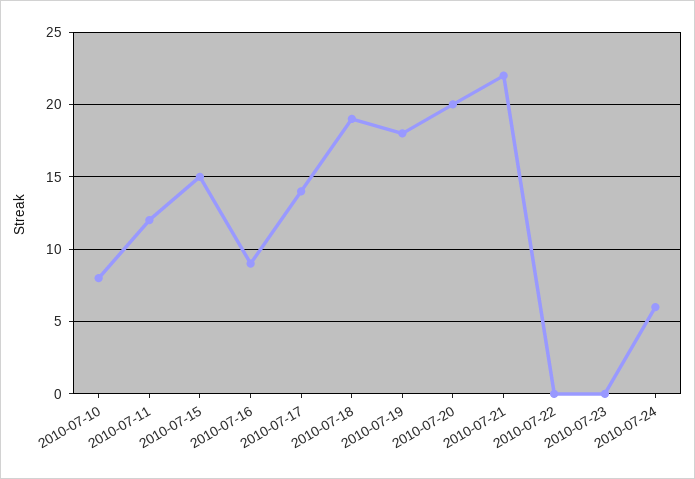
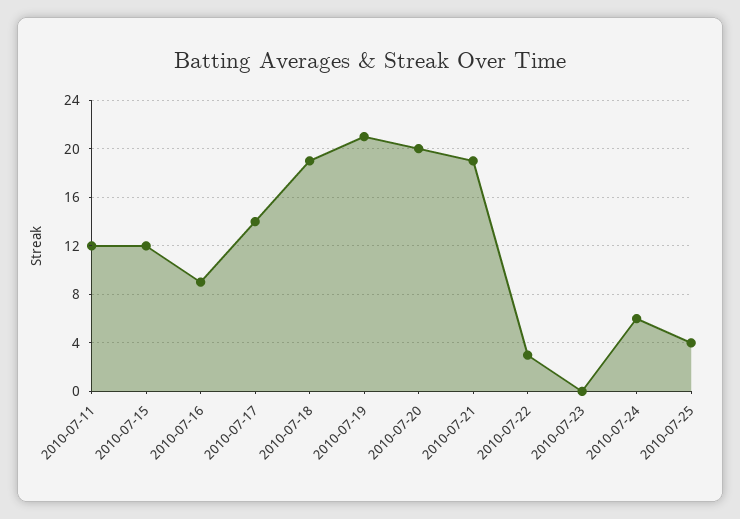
2010-07-10: 8 -> none
2010-07-15: 15 -> 12
2010-07-19: 18 -> 21
2010-07-21: 22 -> 19
2010-07-22: 0 -> 3
2010-07-25: none -> 4

